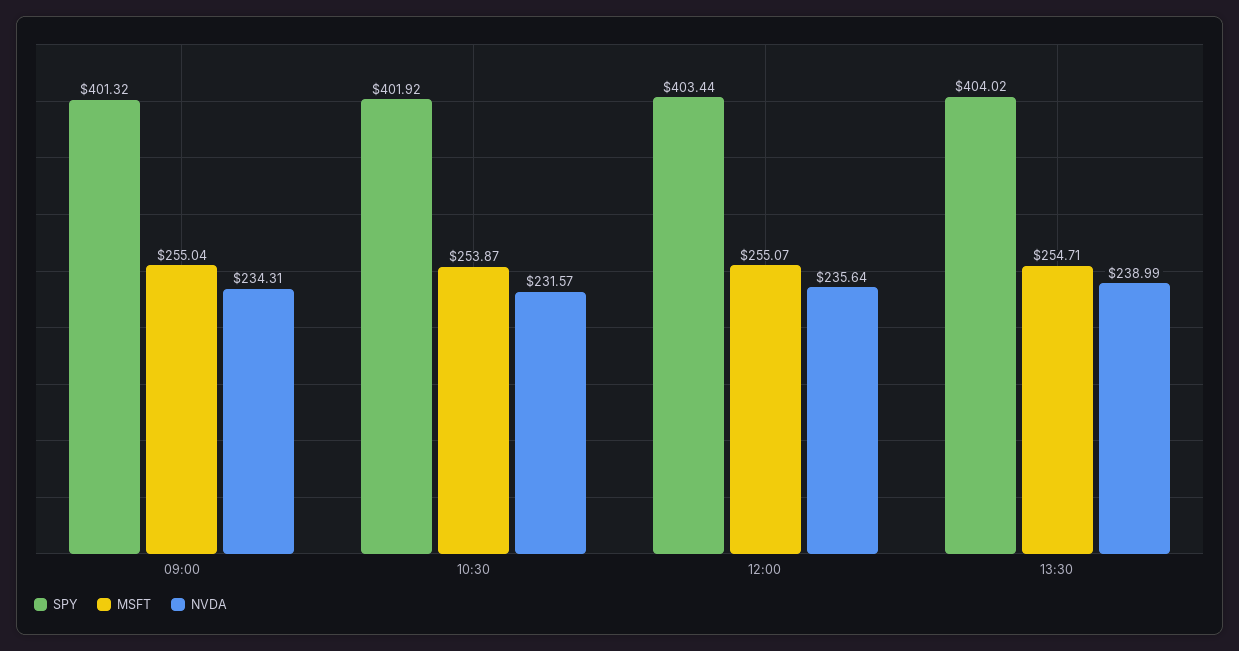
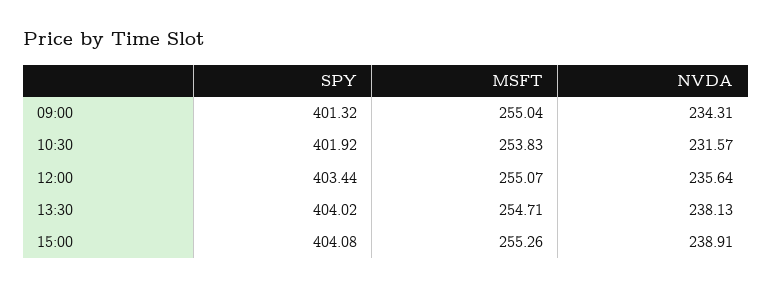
MSFT, 10:30: 253.87 -> 253.83
NVDA, 13:30: 238.99 -> 238.13
SPY, 15:00: none -> 404.08
MSFT, 15:00: none -> 255.26
NVDA, 15:00: none -> 238.91

